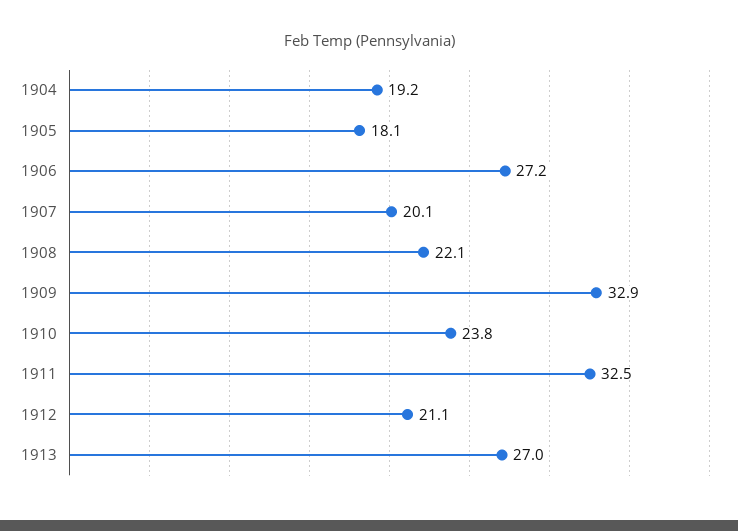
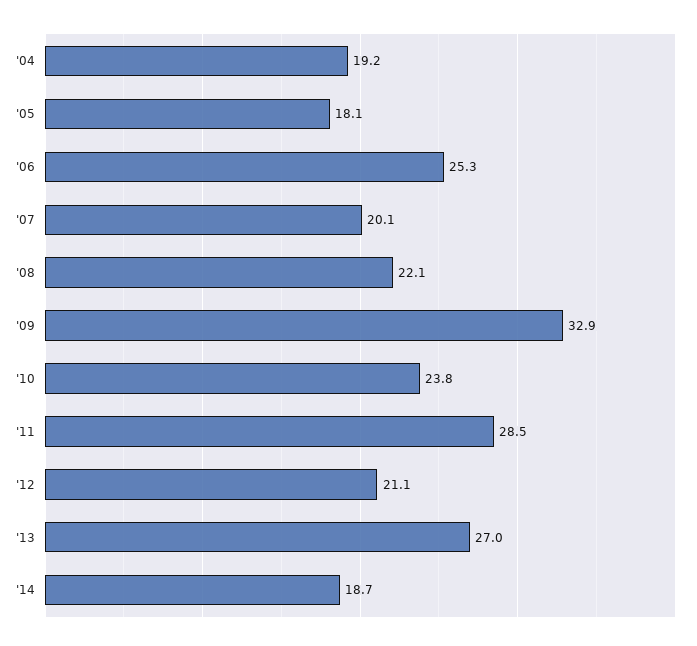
1906: 27.2 -> 25.3
1911: 32.5 -> 28.5
'14: none -> 18.7

